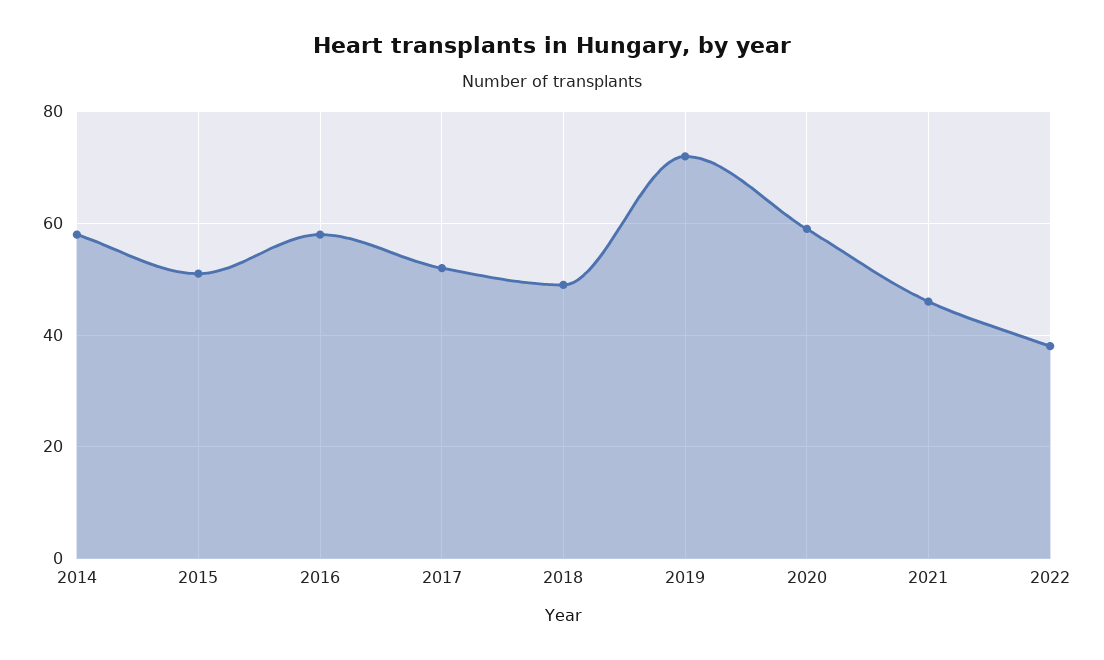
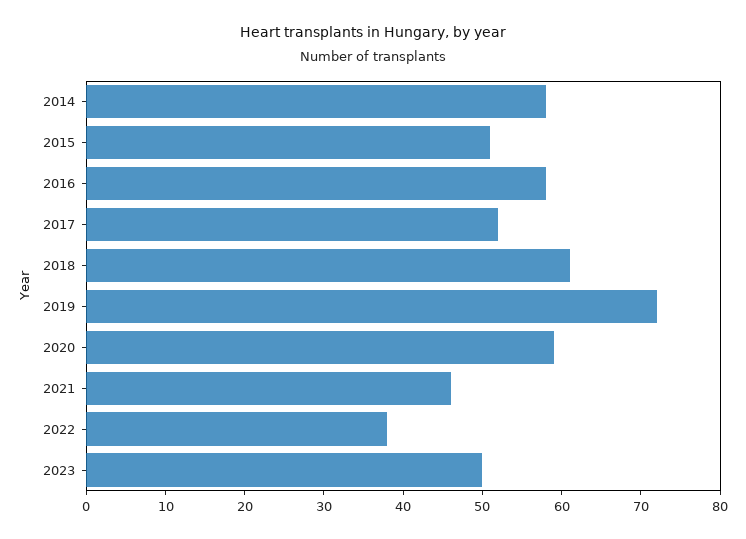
2018: 50 -> 60
2023: none -> 50

